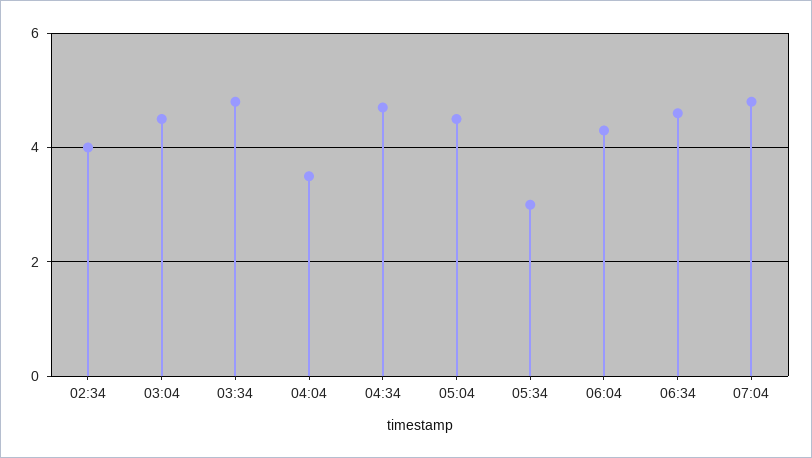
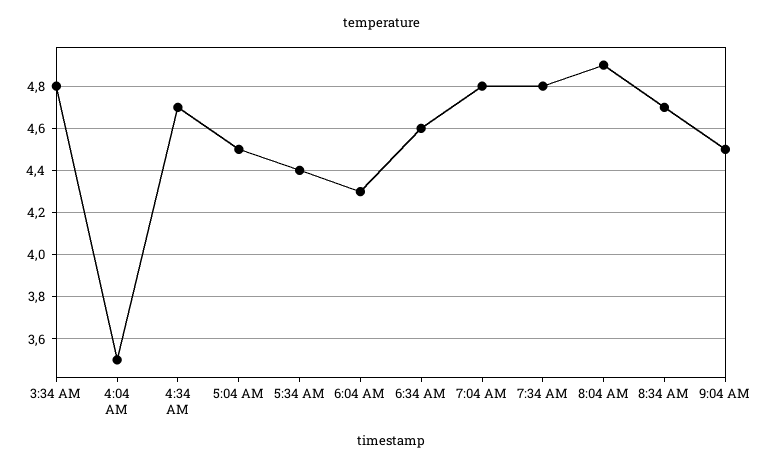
02:34: 4 -> none
03:04: 4.5 -> none
05:34: 3 -> 4.4
7:34 AM: none -> 4.8
8:04 AM: none -> 4.9
8:34 AM: none -> 4.7
9:04 AM: none -> 4.5

